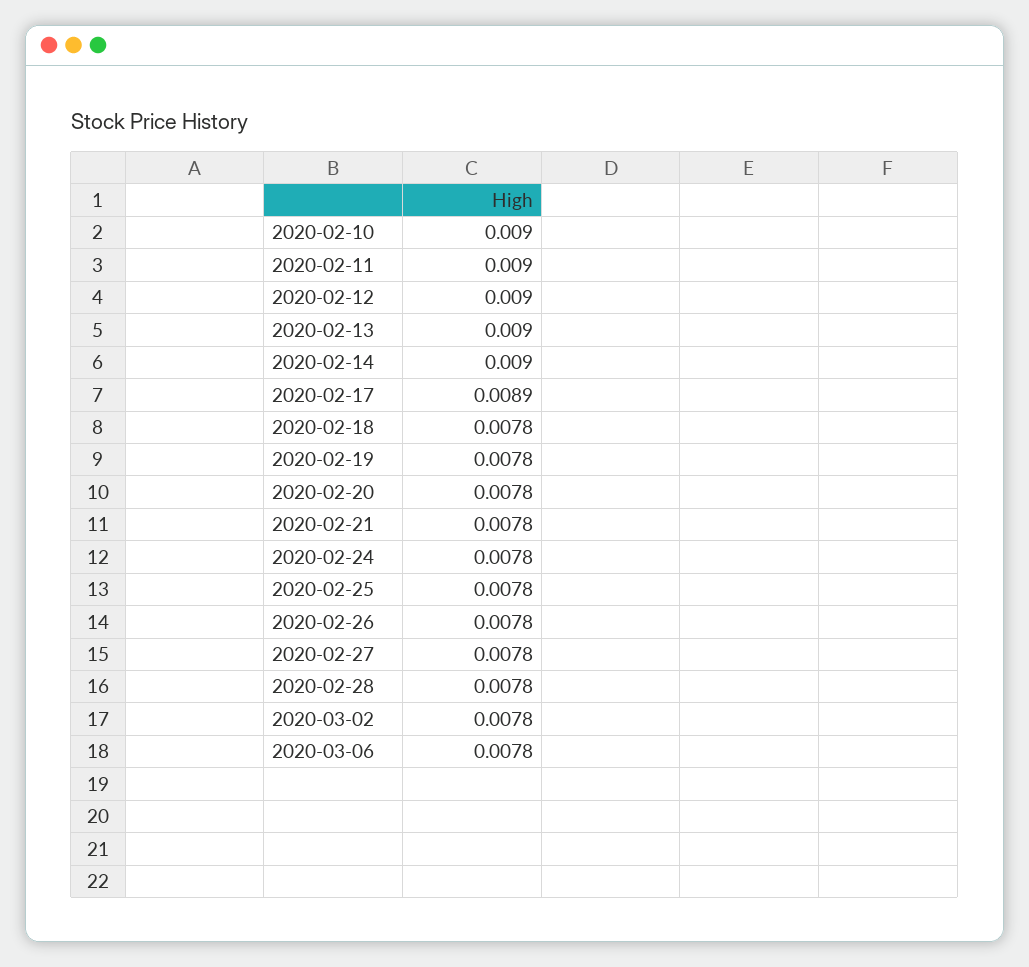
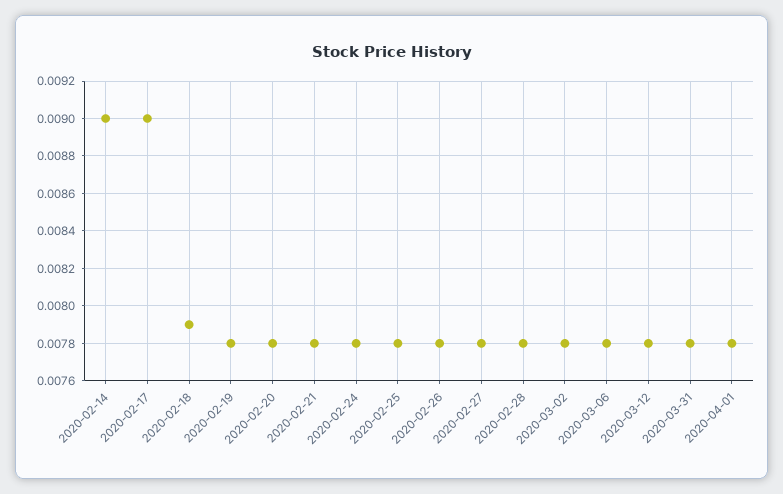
2020-02-10: 0.009 -> none
2020-02-11: 0.009 -> none
2020-02-12: 0.009 -> none
2020-02-13: 0.009 -> none
2020-02-17: 0.0089 -> 0.009
2020-02-18: 0.0078 -> 0.0079
2020-03-12: none -> 0.0078
2020-03-31: none -> 0.0078
2020-04-01: none -> 0.0078

